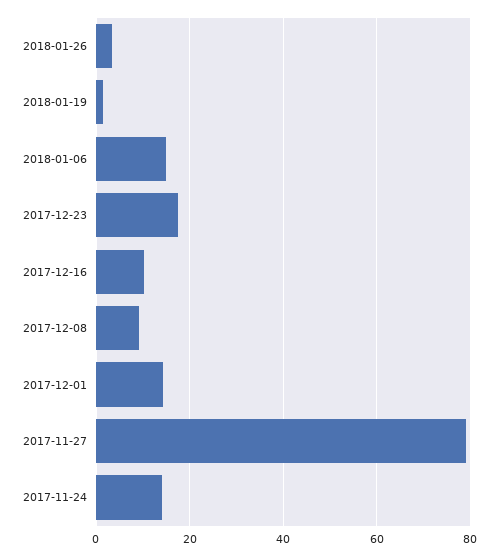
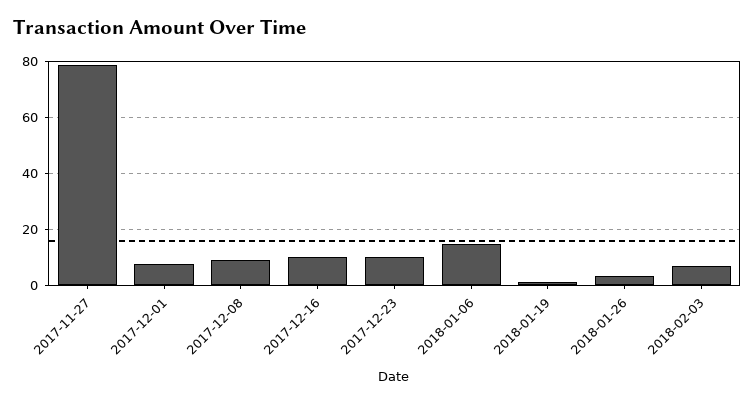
2017-12-23: 18 -> 10
2017-12-01: 14 -> 7.5
2017-11-24: 14 -> none
2018-02-03: none -> 7.5

